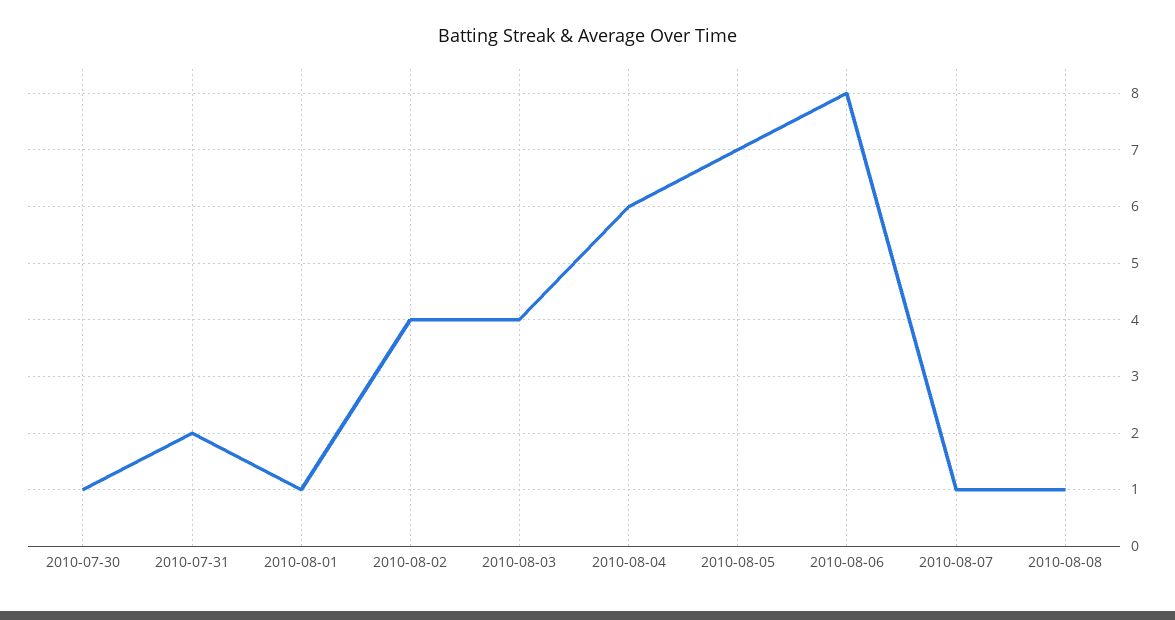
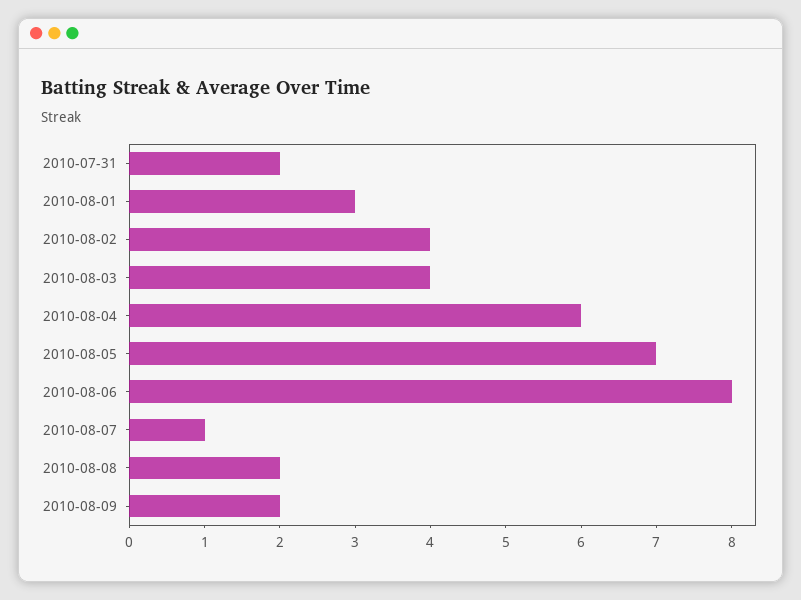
2010-07-30: 1 -> none
2010-08-01: 1 -> 3
2010-08-08: 1 -> 2
2010-08-09: none -> 2

